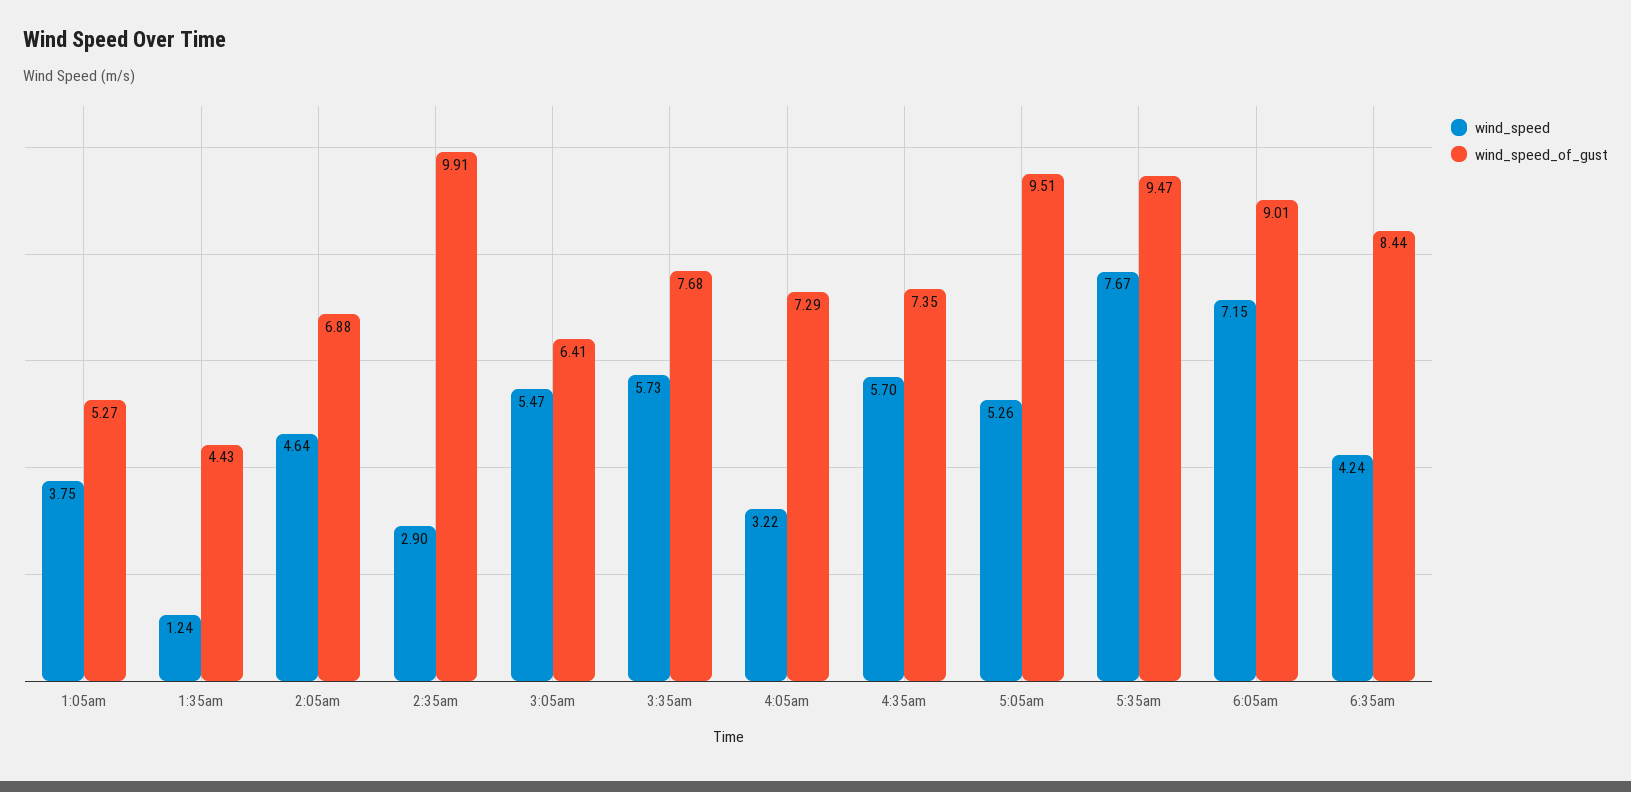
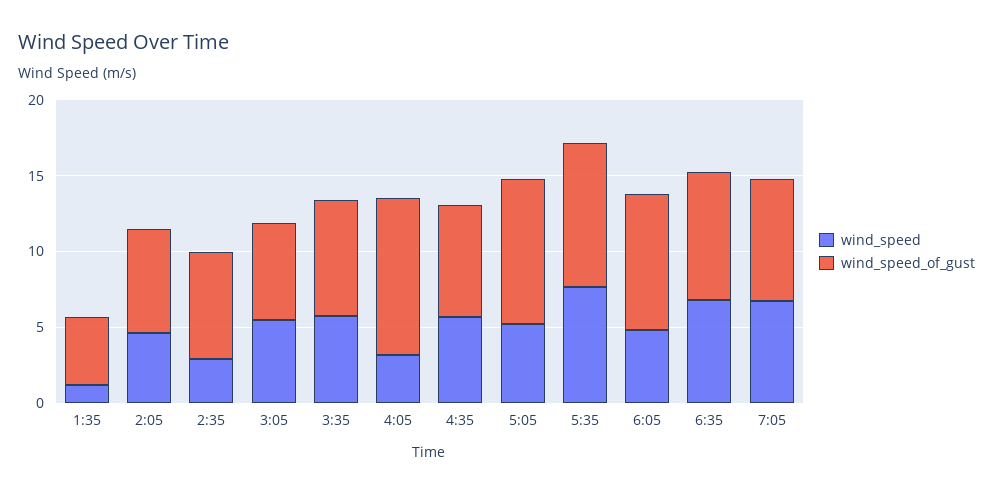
wind_speed, 1:05am: 3.75 -> none
wind_speed_of_gust, 1:05am: 5.27 -> none
wind_speed_of_gust, 2:35am: 9.91 -> 7
wind_speed_of_gust, 4:05am: 7.29 -> 10
wind_speed, 6:05am: 7.15 -> 5
wind_speed, 6:35am: 4.24 -> 7
wind_speed, 7:05: none -> 7
wind_speed_of_gust, 7:05: none -> 8

